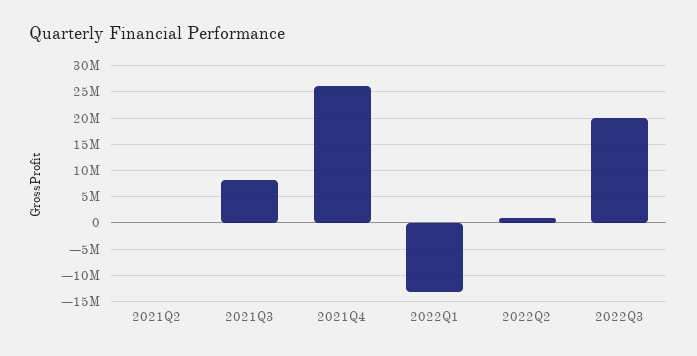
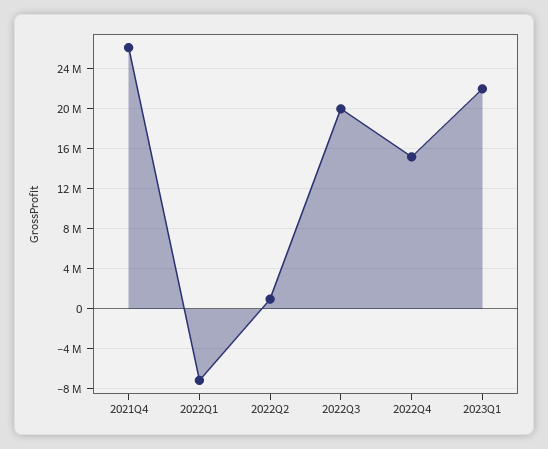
2021Q2: 0 -> none
2021Q3: 7500000 -> none
2022Q1: -12500000 -> -7000000
2022Q4: none -> 15000000
2023Q1: none -> 22000000

